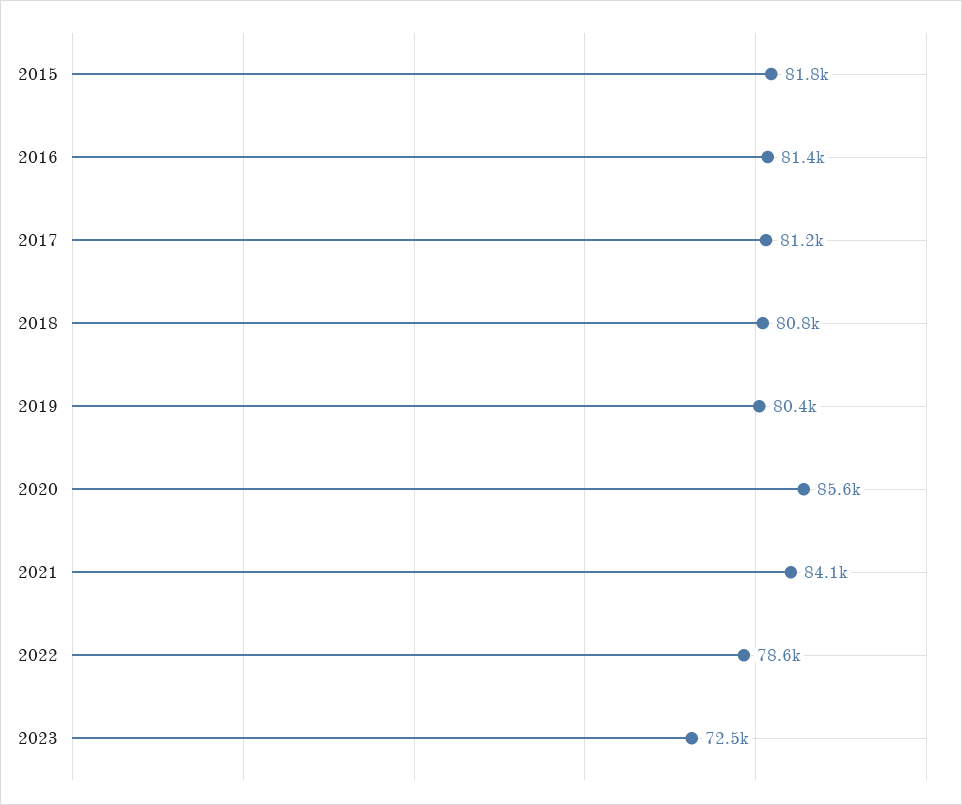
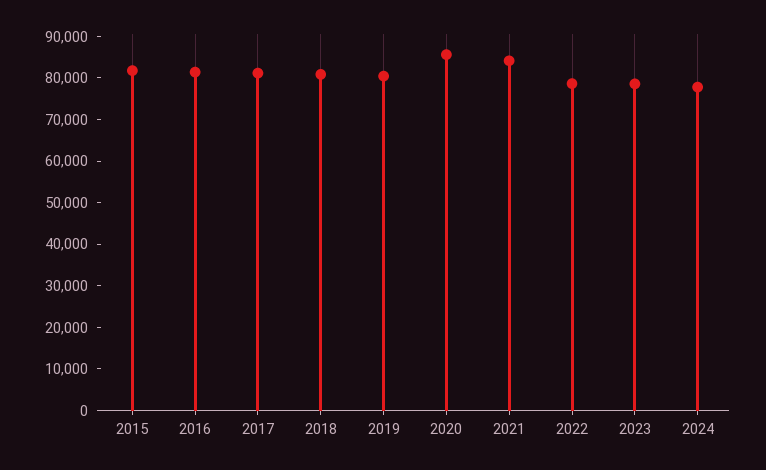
2023: 72500 -> 78000
2024: none -> 78000

